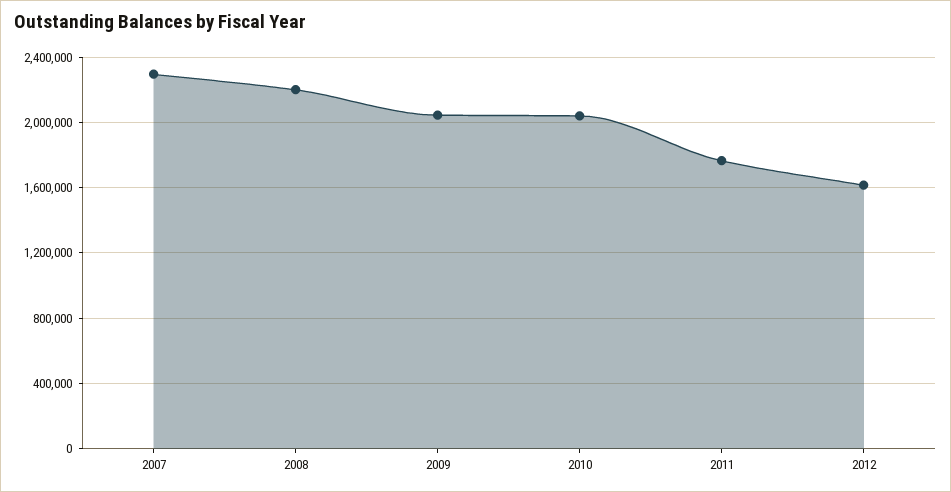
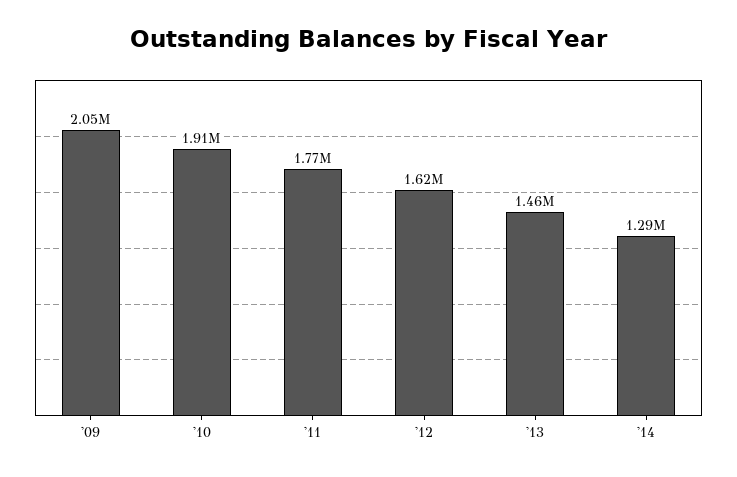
2007: 2300000 -> none
2008: 2200000 -> none
2010: 2050000 -> 1910000
'13: none -> 1460000
'14: none -> 1290000

